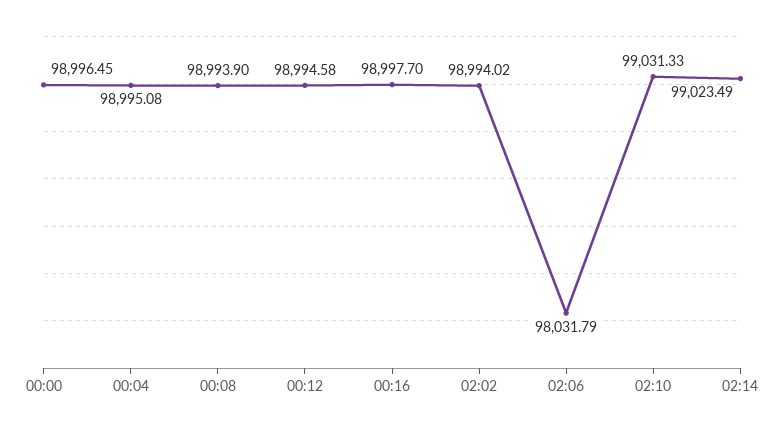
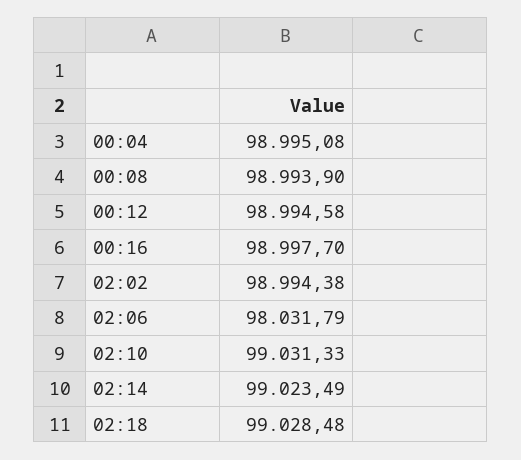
00:00: 98996.45 -> none
02:02: 98994.02 -> 98994.38
02:18: none -> 99028.48

